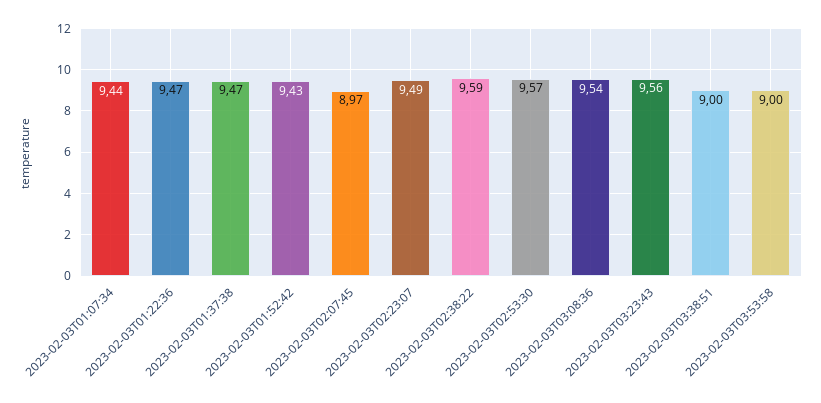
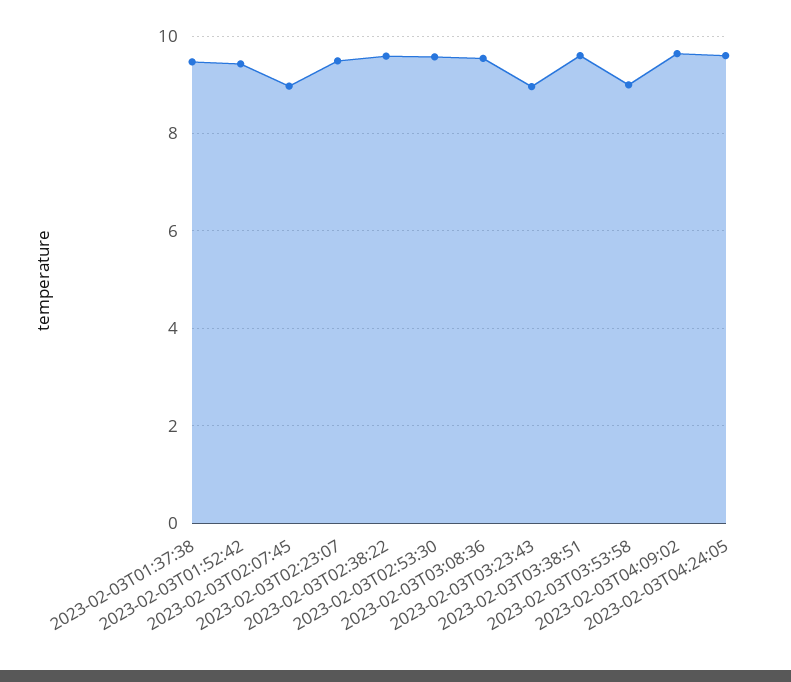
2023-02-03T01:07:34: 9.44 -> none
2023-02-03T01:22:36: 9.47 -> none
2023-02-03T03:23:43: 9.56 -> 9
2023-02-03T03:38:51: 9 -> 9.6
2023-02-03T04:09:02: none -> 9.6
2023-02-03T04:24:05: none -> 9.6

